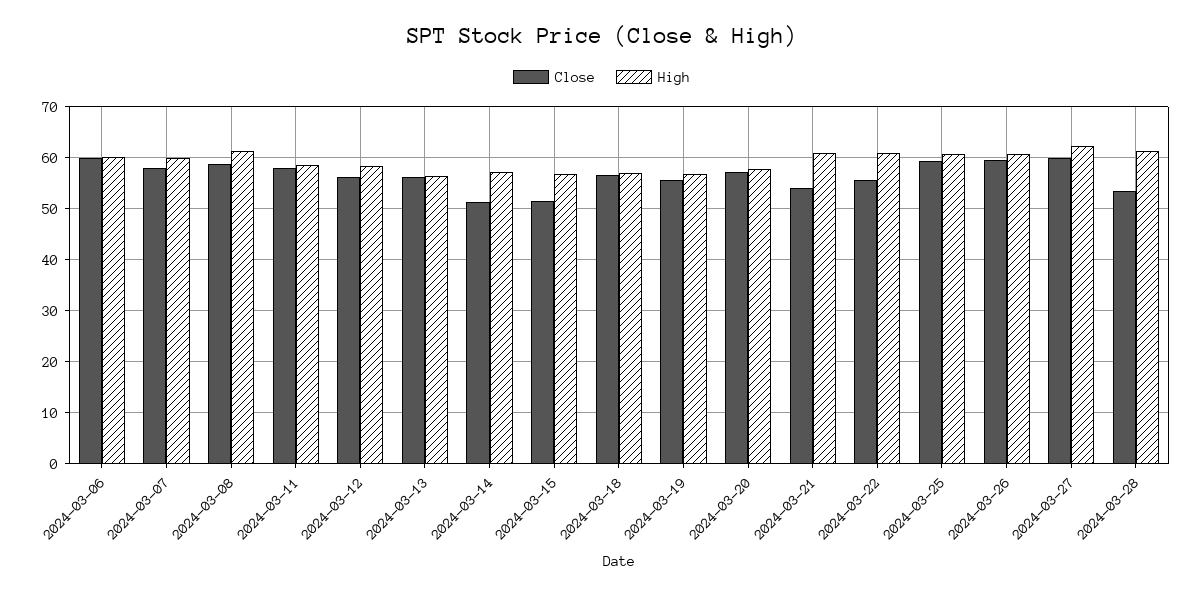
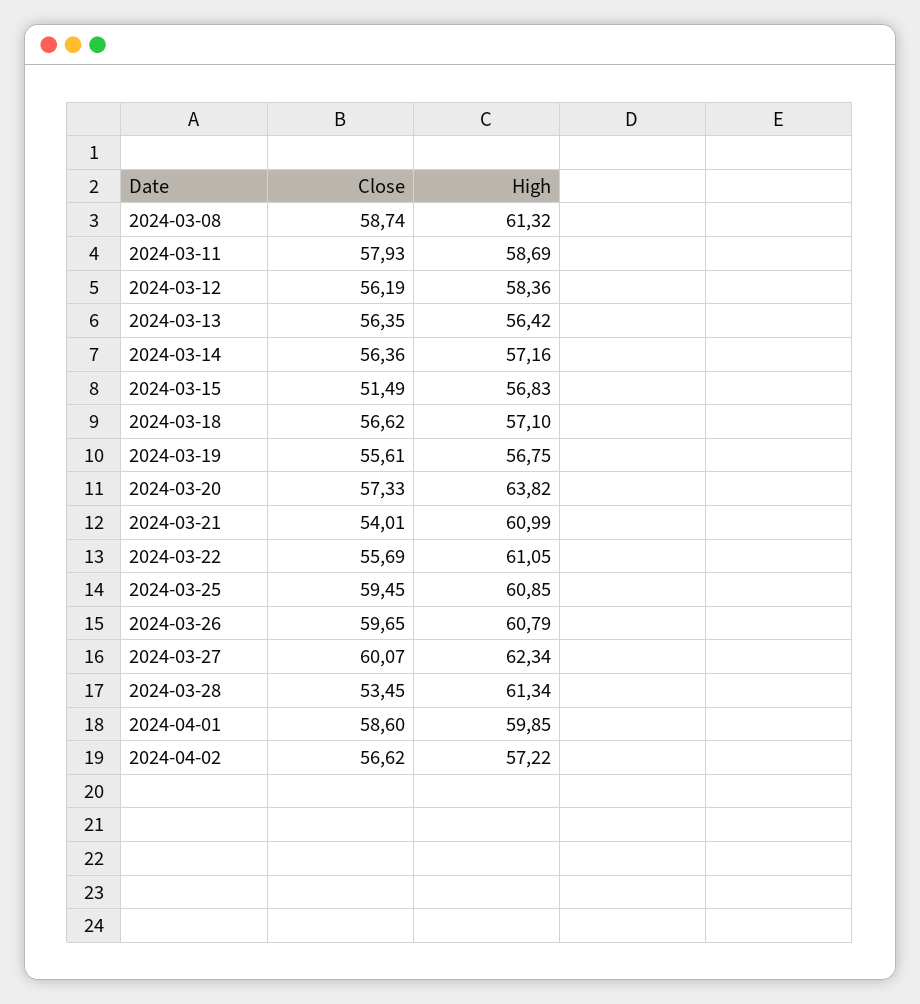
Close, 2024-03-06: 60 -> none
High, 2024-03-06: 60 -> none
Close, 2024-03-07: 58 -> none
High, 2024-03-07: 60 -> none
Close, 2024-03-14: 52 -> 56.36
High, 2024-03-20: 58 -> 63.82
Close, 2024-04-01: none -> 58.6
High, 2024-04-01: none -> 59.85
Close, 2024-04-02: none -> 56.62
High, 2024-04-02: none -> 57.22

